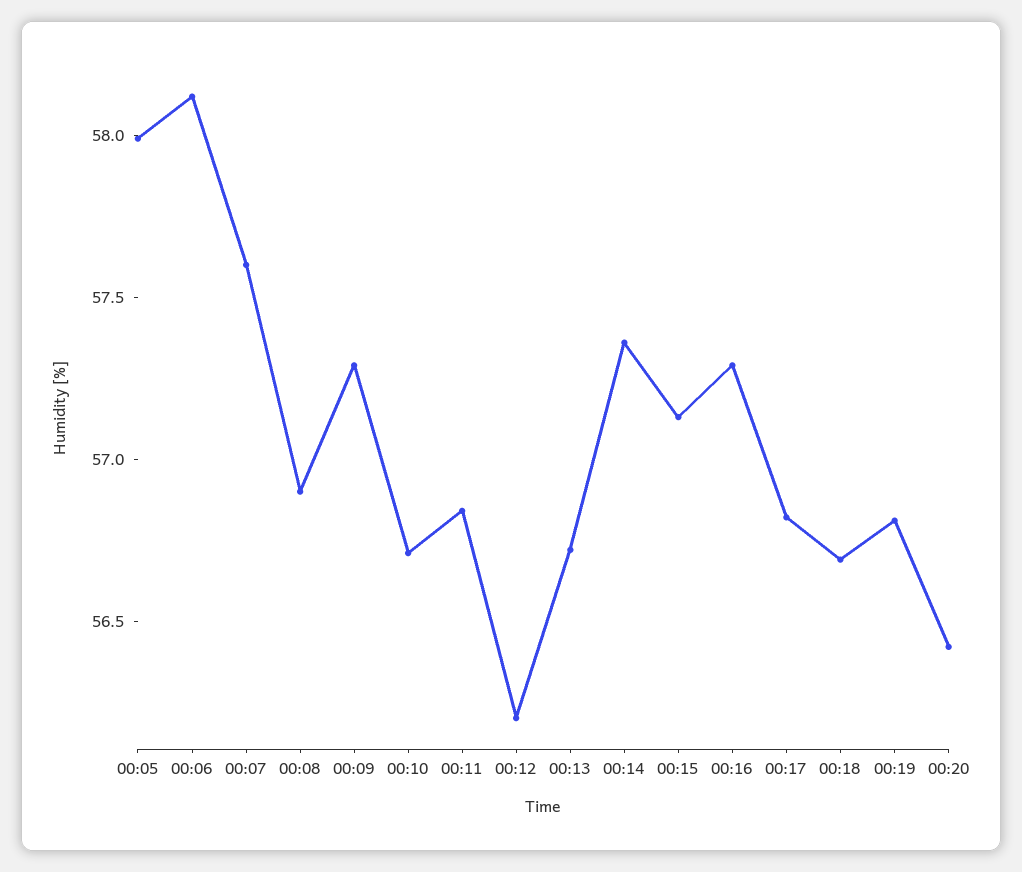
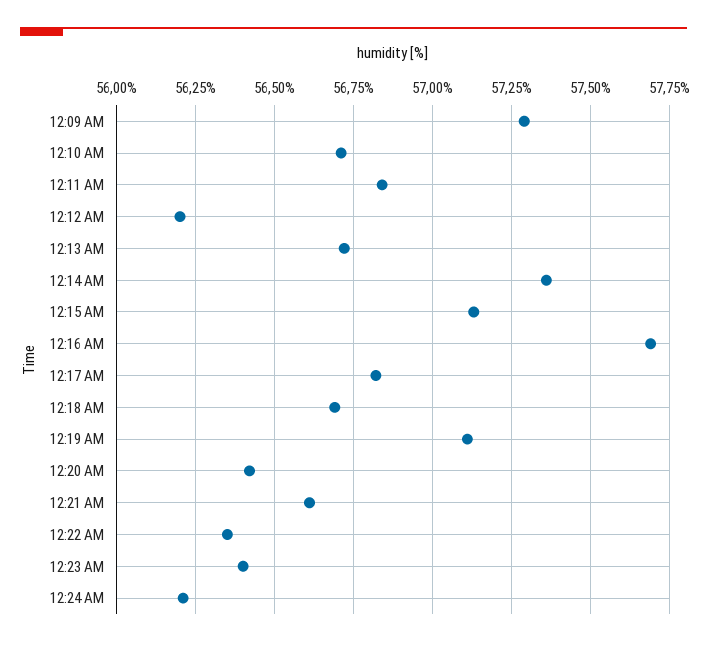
00:05: 58 -> none
00:06: 58.1 -> none
00:07: 57.6 -> none
00:08: 56.9 -> none
00:16: 57.3 -> 57.7
00:19: 56.8 -> 57.1
12:21 AM: none -> 56.6
12:22 AM: none -> 56.35
12:23 AM: none -> 56.4
12:24 AM: none -> 56.2

